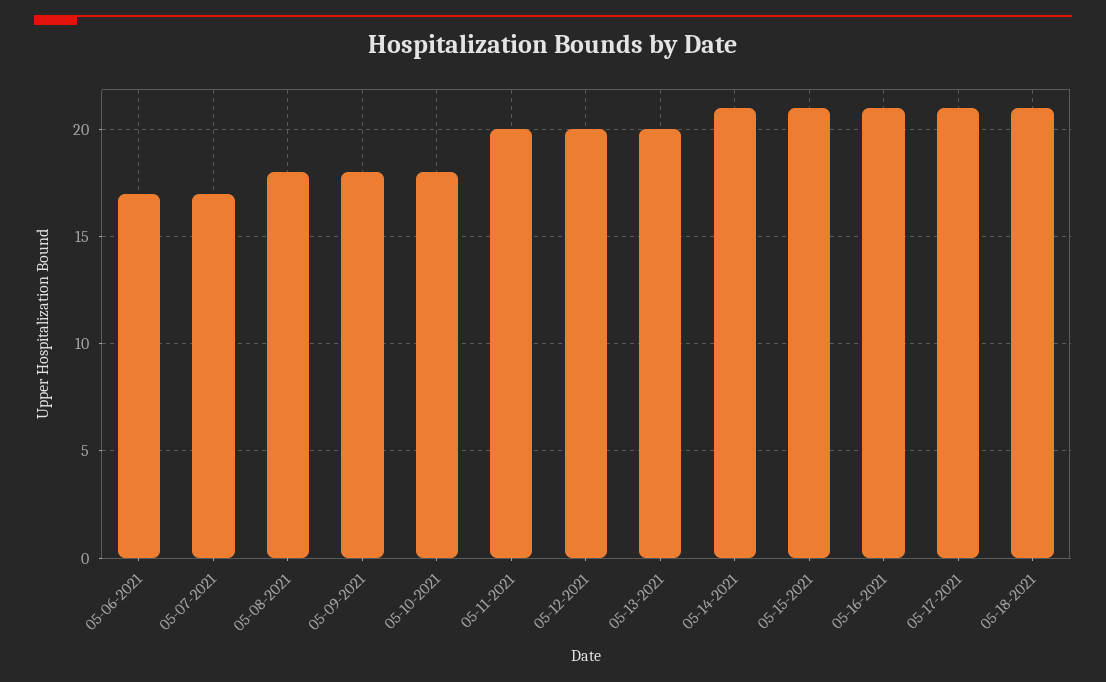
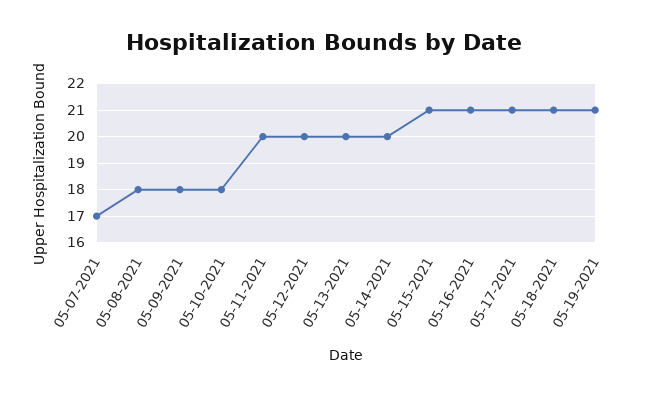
05-06-2021: 17 -> none
05-14-2021: 21 -> 20
05-19-2021: none -> 21

